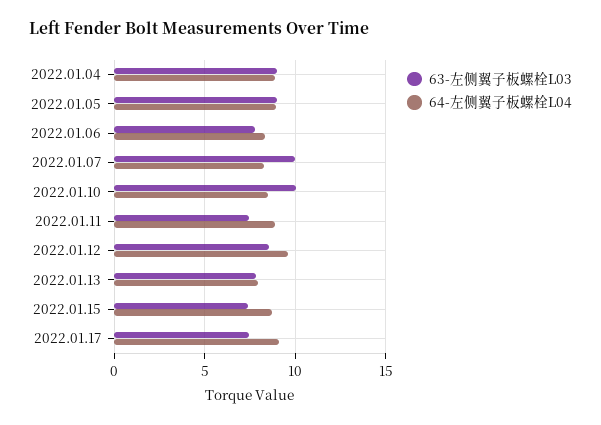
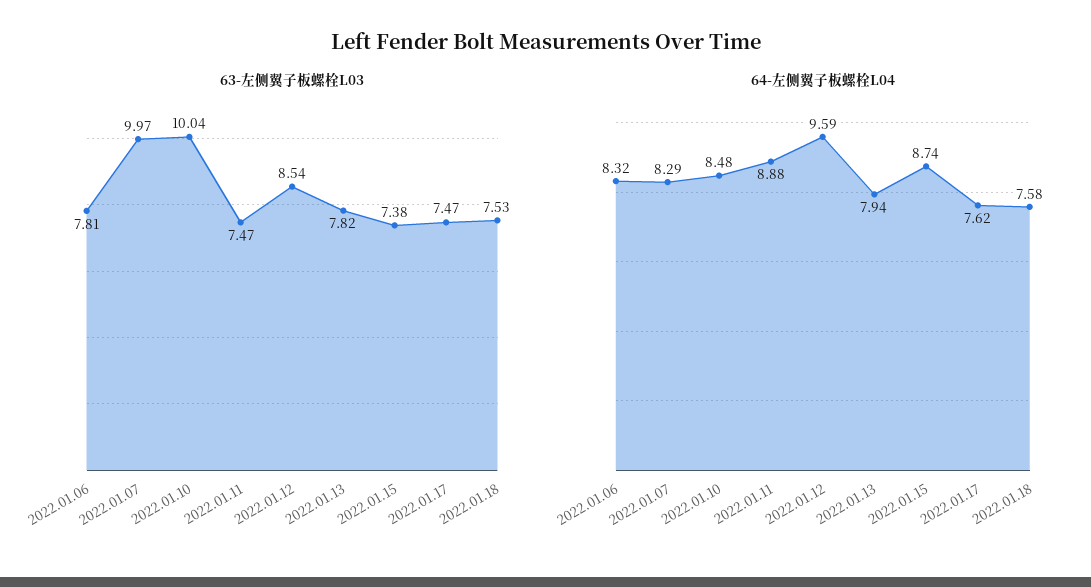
63-左侧翼子板螺栓L03, 2022.01.04: 9 -> none
64-左侧翼子板螺栓L04, 2022.01.04: 9 -> none
63-左侧翼子板螺栓L03, 2022.01.05: 9 -> none
64-左侧翼子板螺栓L04, 2022.01.05: 9 -> none
64-左侧翼子板螺栓L04, 2022.01.17: 9 -> 7.62
63-左侧翼子板螺栓L03, 2022.01.18: none -> 7.53
64-左侧翼子板螺栓L04, 2022.01.18: none -> 7.58

